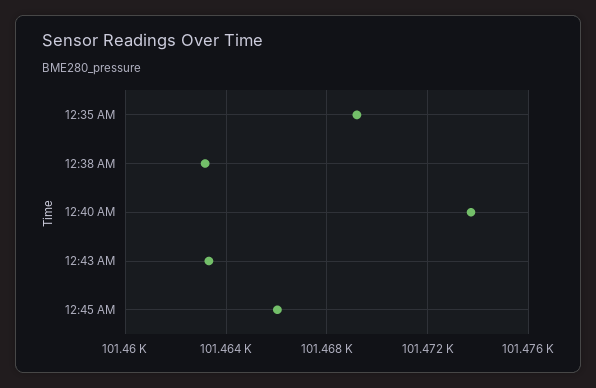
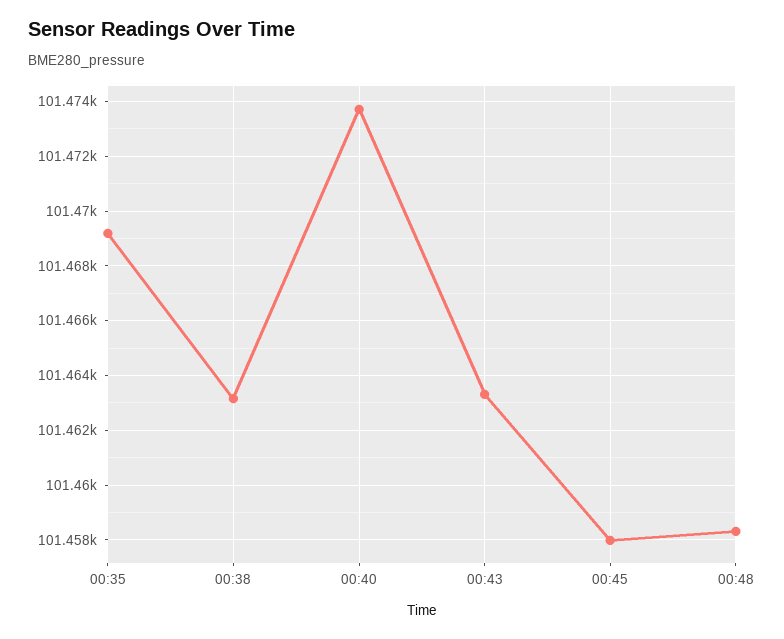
12:45 AM: 101466 -> 101458
00:48: none -> 101458.25

